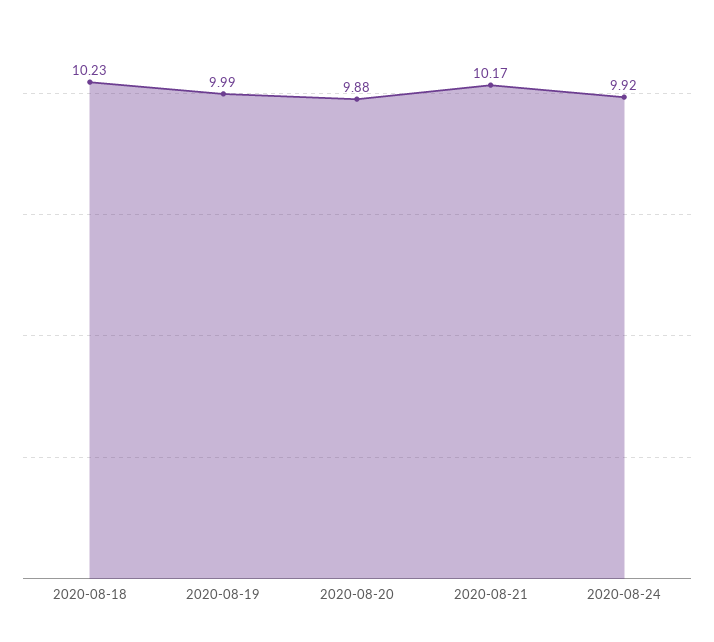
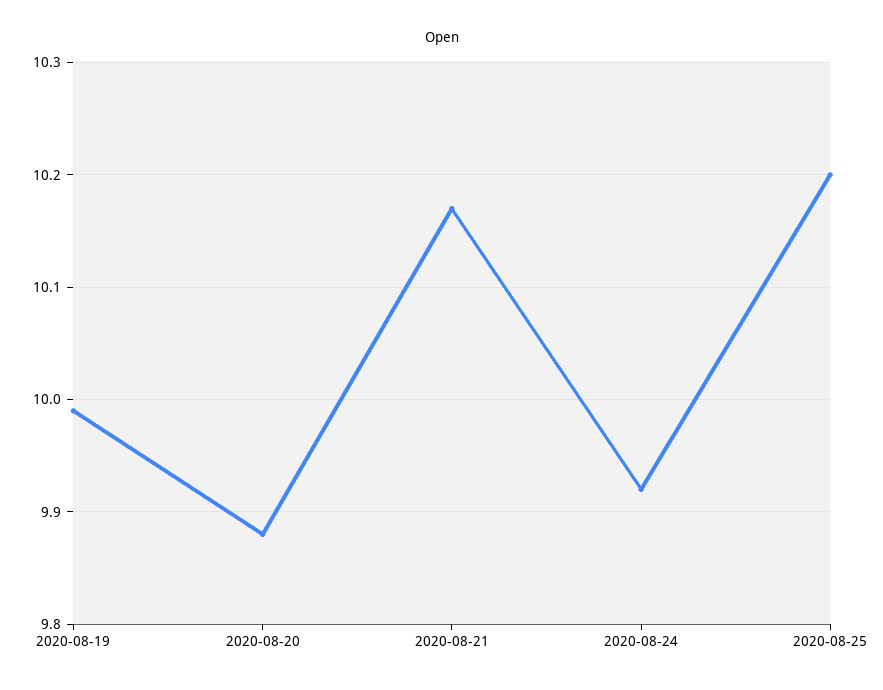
2020-08-18: 10.23 -> none
2020-08-25: none -> 10.2

